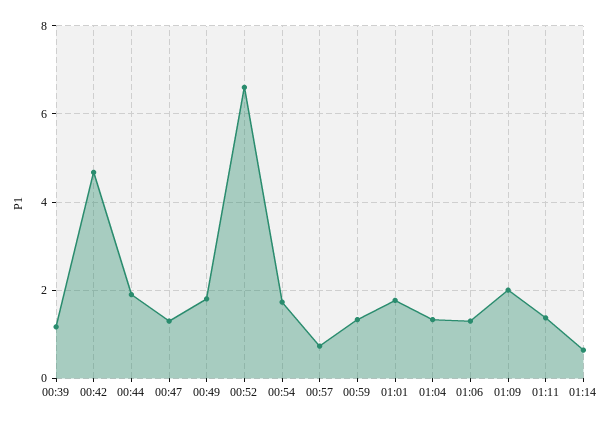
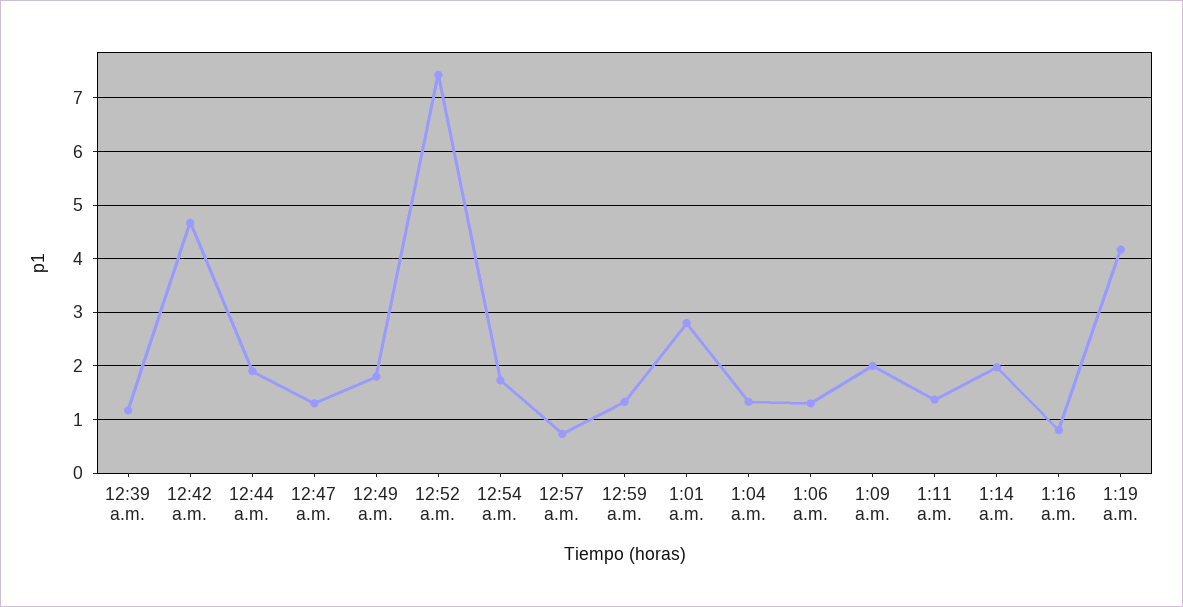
00:52: 6.6 -> 7.4
01:01: 1.8 -> 2.8
01:14: 0.6 -> 2
1:16 a.m.: none -> 0.8
1:19 a.m.: none -> 4.2

